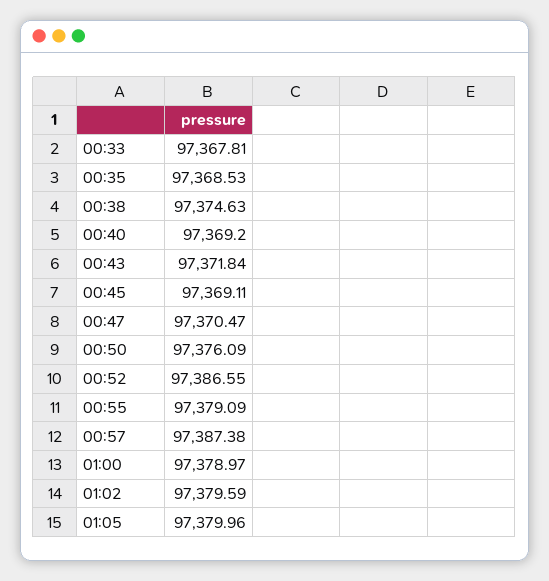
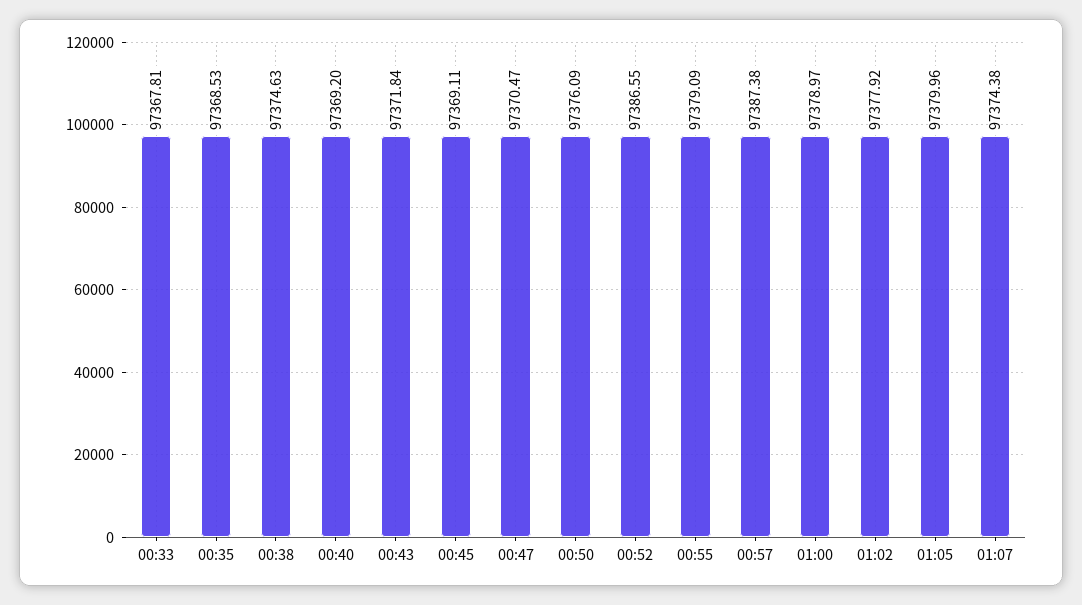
01:02: 97379.59 -> 97377.92
01:07: none -> 97374.38

